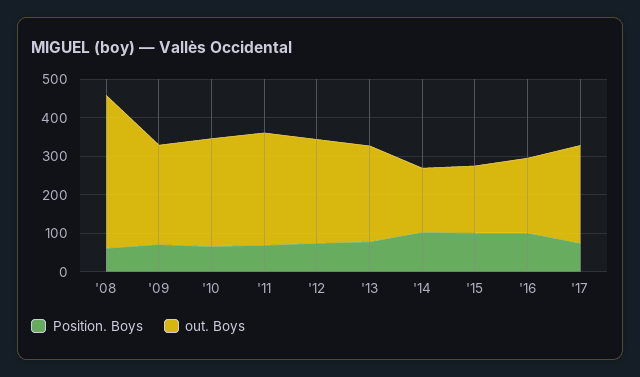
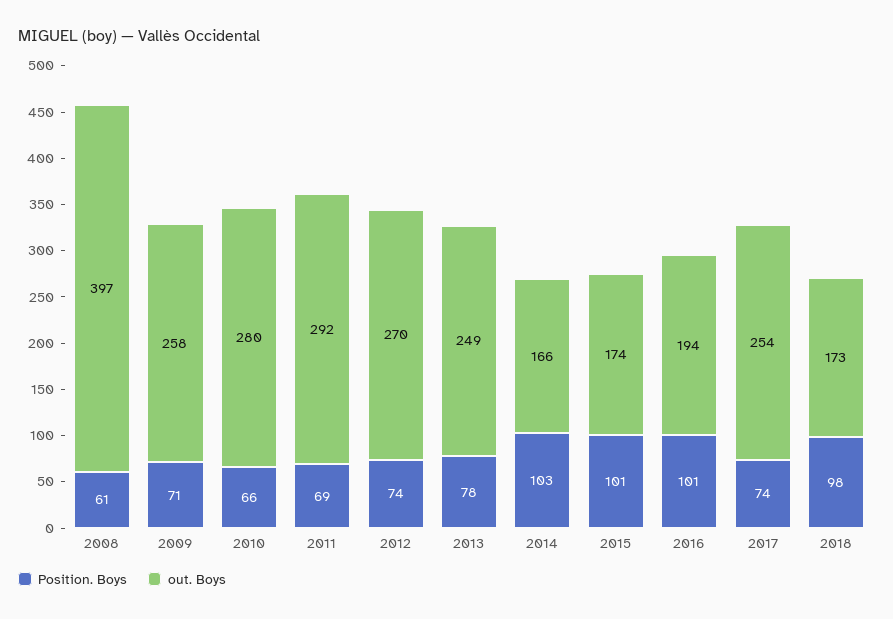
Position. Boys, 2018: none -> 98
out. Boys, 2018: none -> 173

